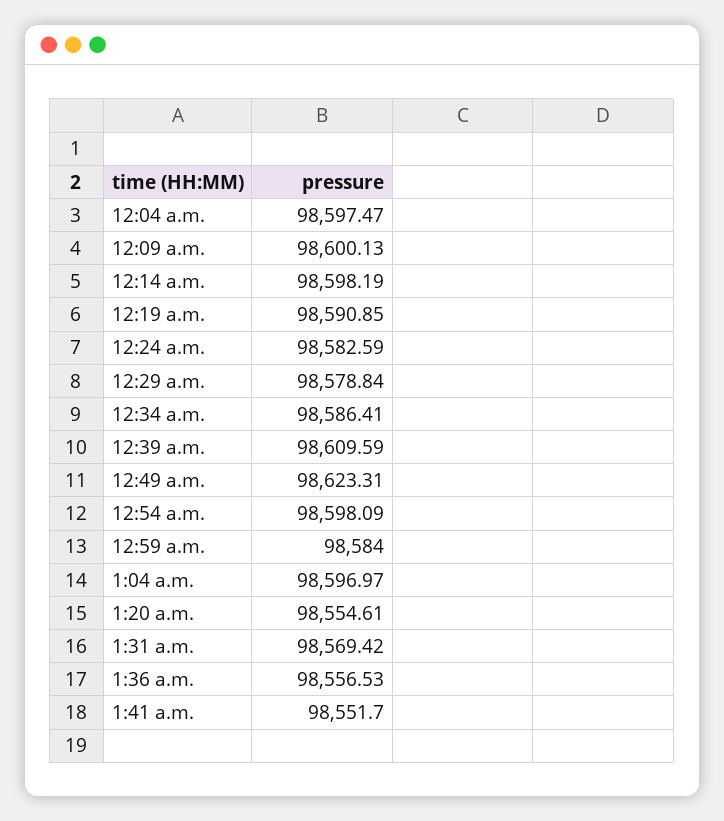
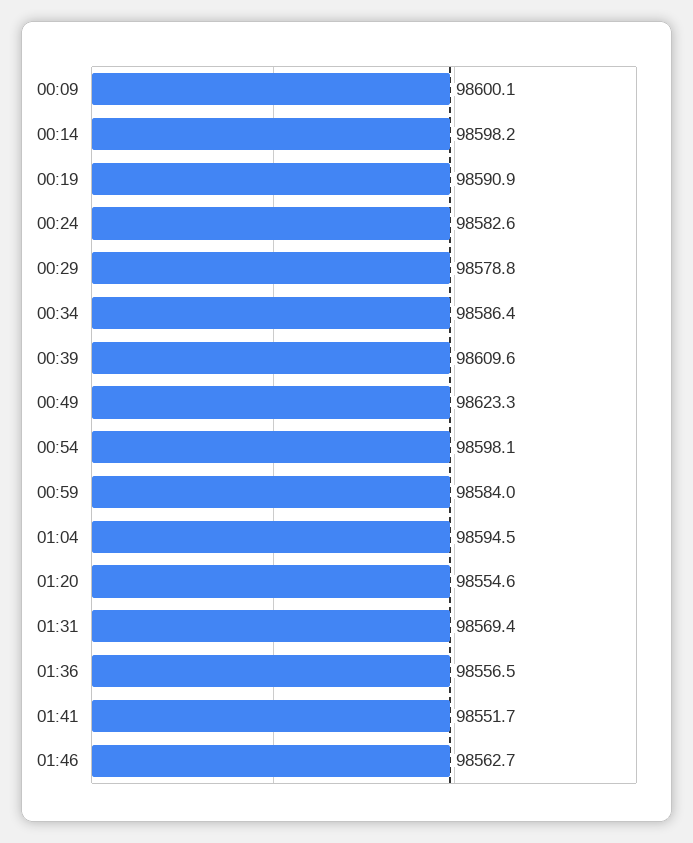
12:04 a.m.: 98597.47 -> none
1:04 a.m.: 98596.97 -> 98594.5
01:46: none -> 98562.7

